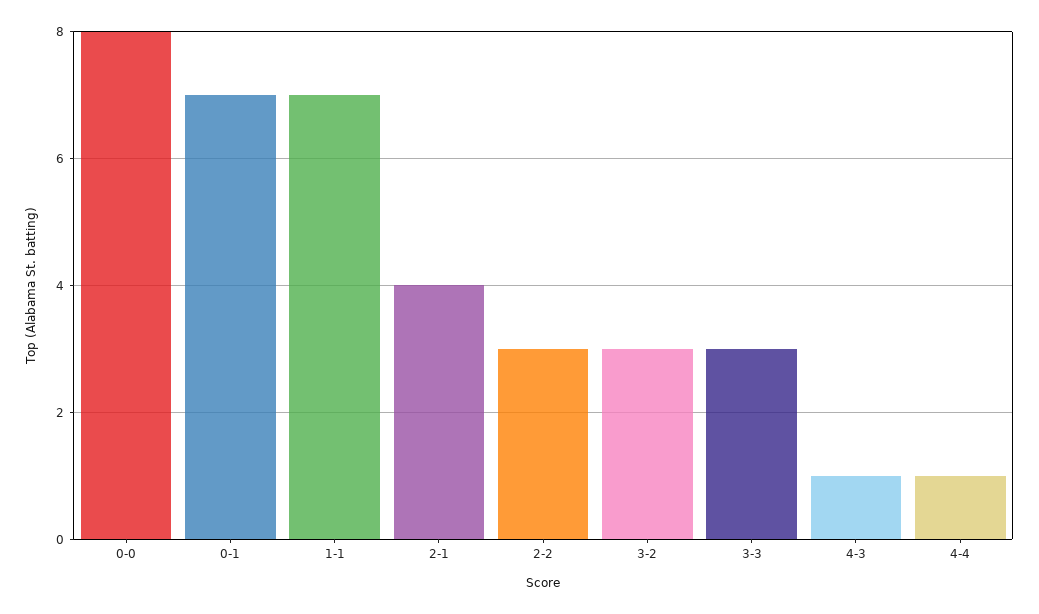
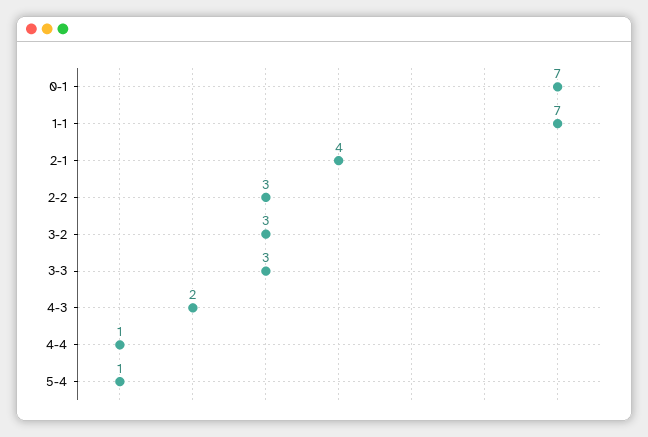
0-0: 8 -> none
4-3: 1 -> 2
5-4: none -> 1

